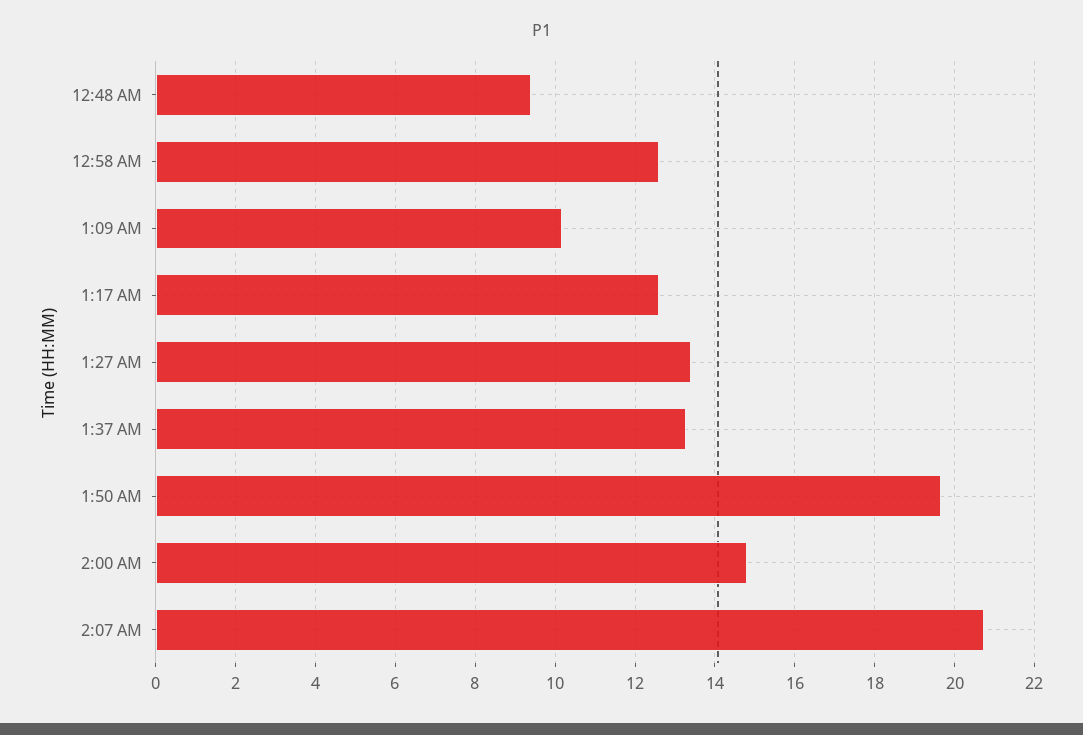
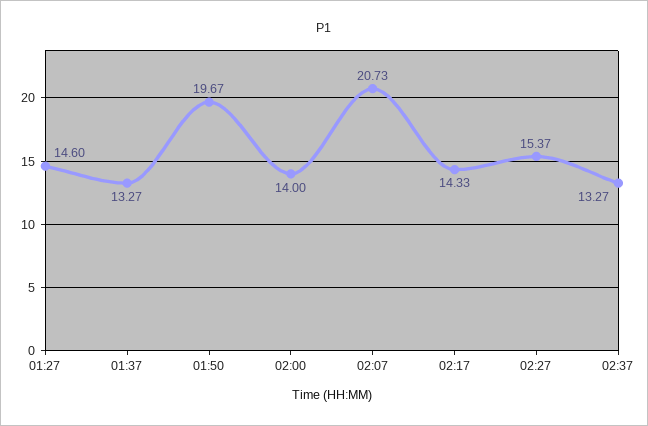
12:48 AM: 9.4 -> none
12:58 AM: 12.6 -> none
1:09 AM: 10.2 -> none
1:17 AM: 12.6 -> none
1:27 AM: 13.4 -> 14.6
2:00 AM: 14.8 -> 14
02:17: none -> 14.33
02:27: none -> 15.37
02:37: none -> 13.27

